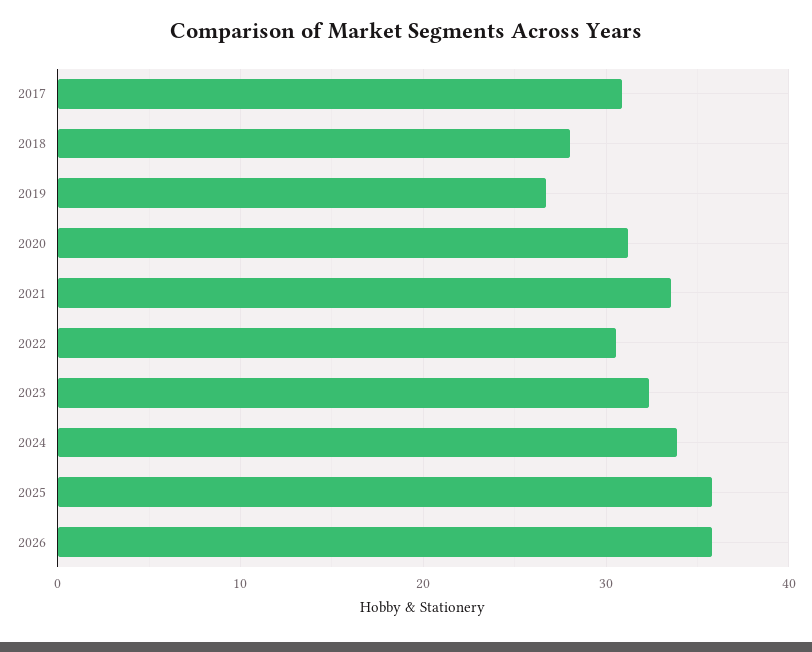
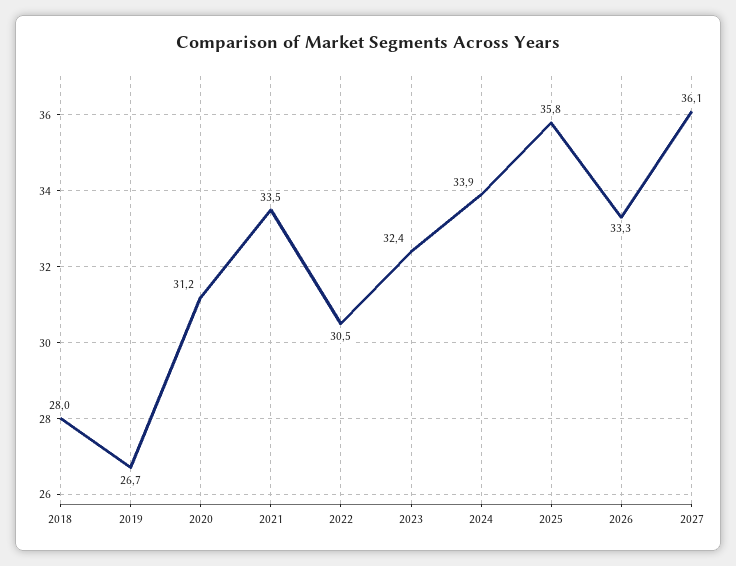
2017: 31 -> none
2026: 36 -> 33.3
2027: none -> 36.1

